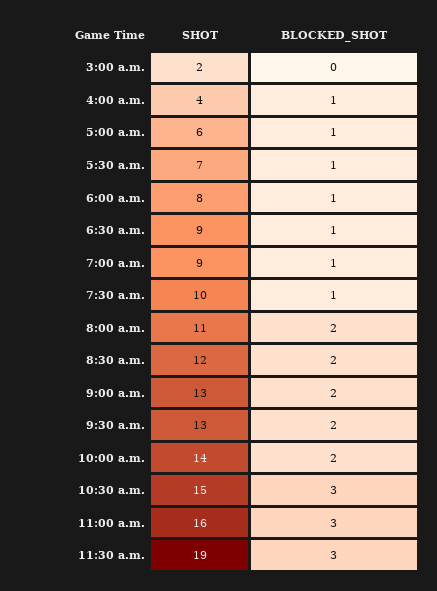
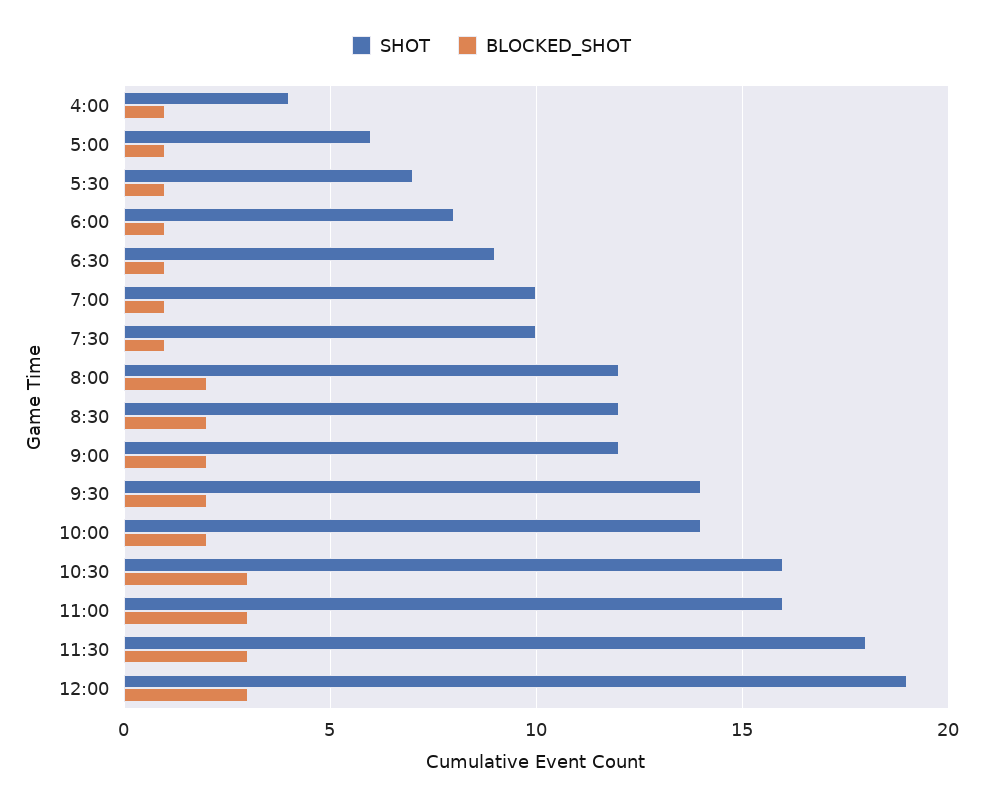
SHOT, 3:00 a.m.: 2 -> none
BLOCKED_SHOT, 3:00 a.m.: 0 -> none
SHOT, 7:00 a.m.: 9 -> 10
SHOT, 8:00 a.m.: 11 -> 12
SHOT, 9:00 a.m.: 13 -> 12
SHOT, 9:30 a.m.: 13 -> 14
SHOT, 10:30 a.m.: 15 -> 16
SHOT, 11:30 a.m.: 19 -> 18
SHOT, 12:00: none -> 19
BLOCKED_SHOT, 12:00: none -> 3

